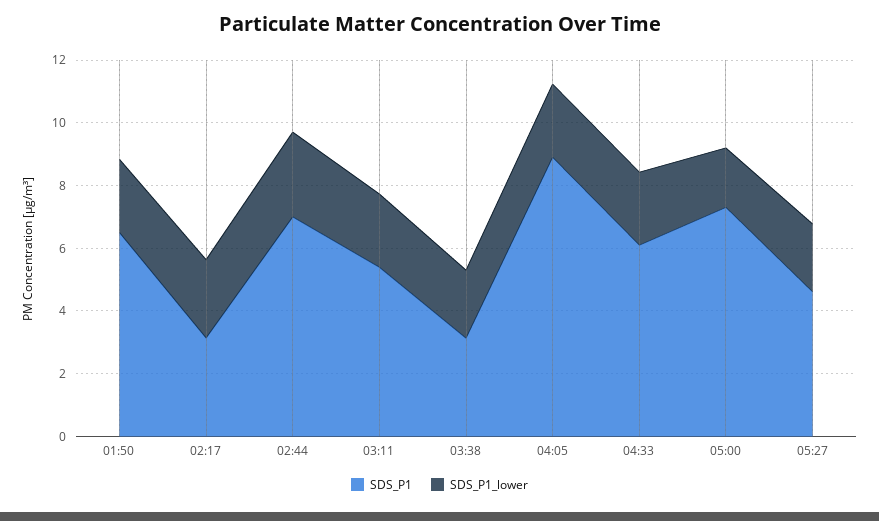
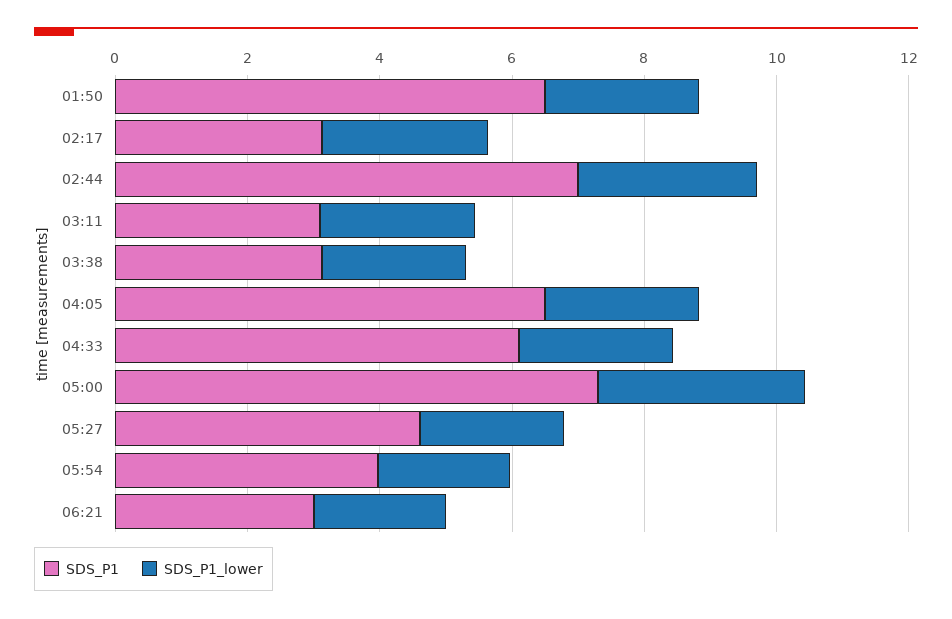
SDS_P1, 03:11: 5.5 -> 3
SDS_P1, 04:05: 9 -> 6.5
SDS_P1_lower, 05:00: 2 -> 3
SDS_P1, 05:54: none -> 4
SDS_P1_lower, 05:54: none -> 2
SDS_P1, 06:21: none -> 3
SDS_P1_lower, 06:21: none -> 2

